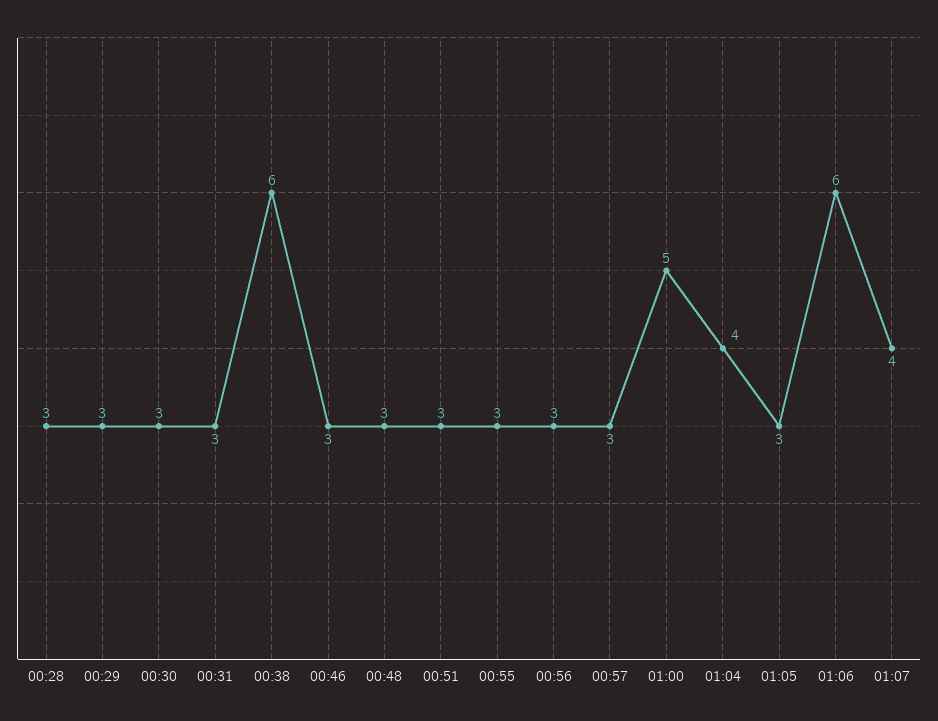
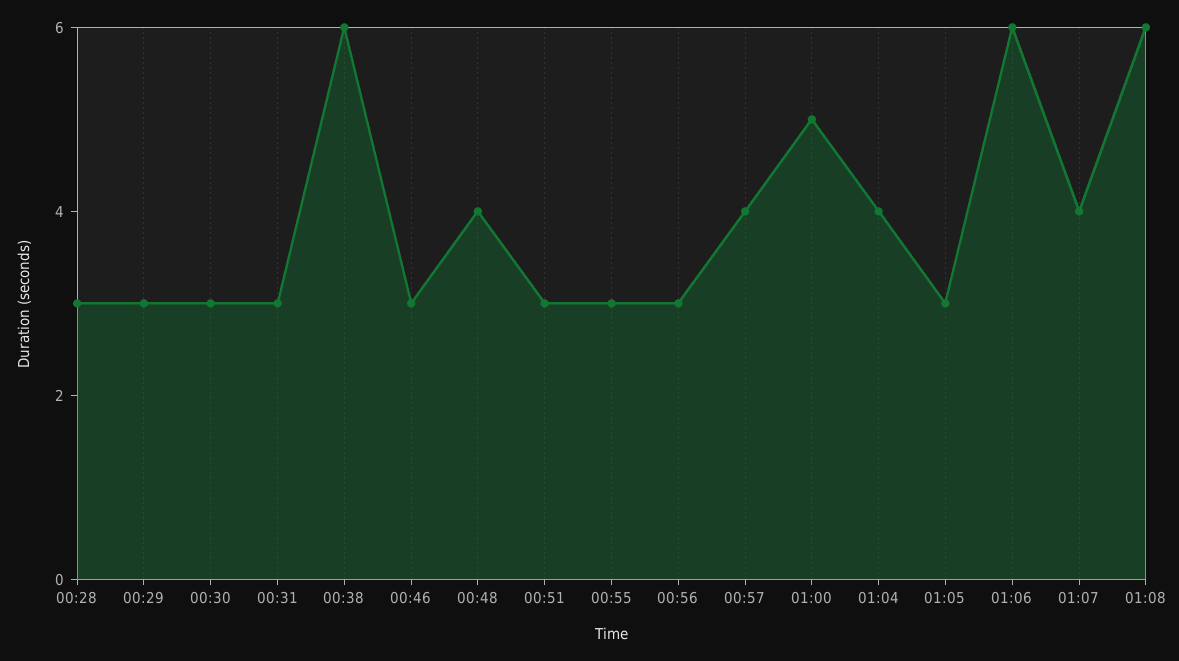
00:48: 3 -> 4
00:57: 3 -> 4
01:08: none -> 6

